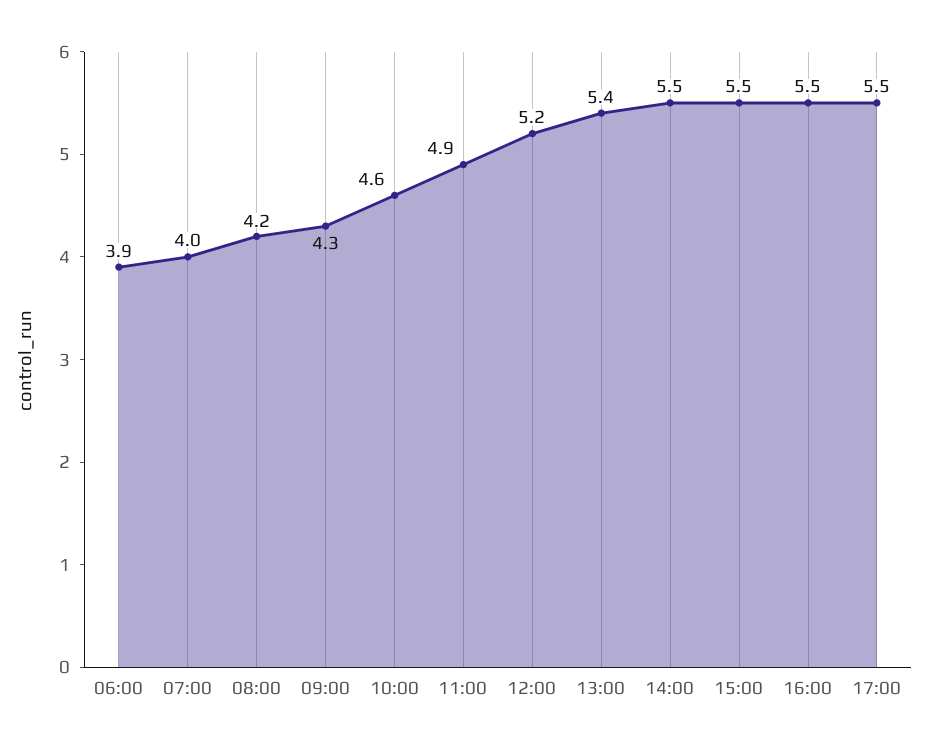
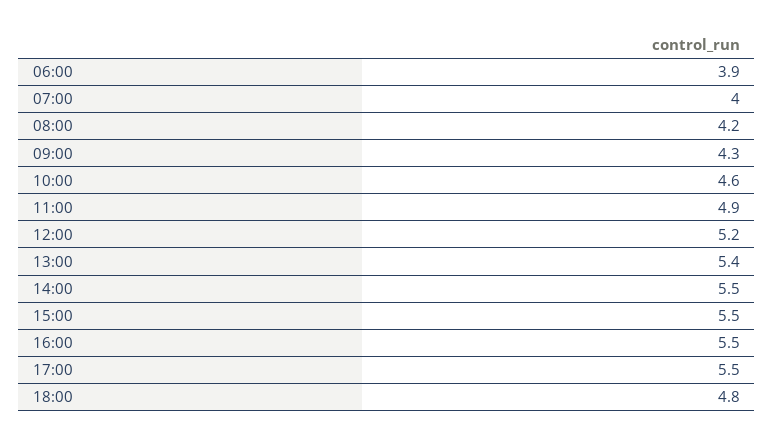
18:00: none -> 4.8

